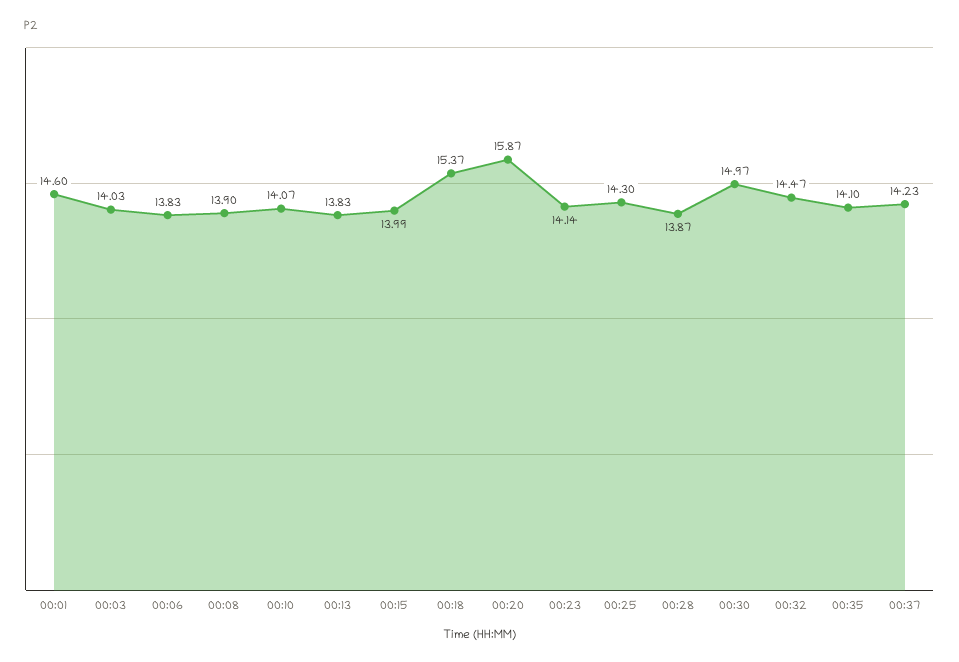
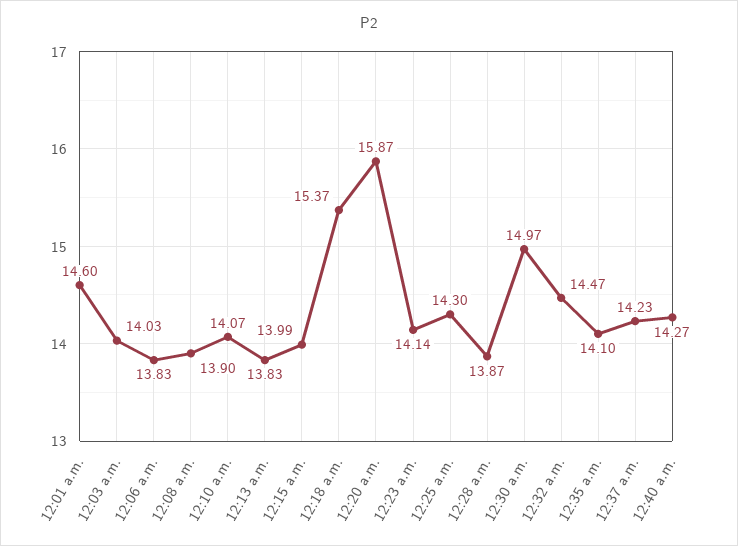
12:40 a.m.: none -> 14.27

